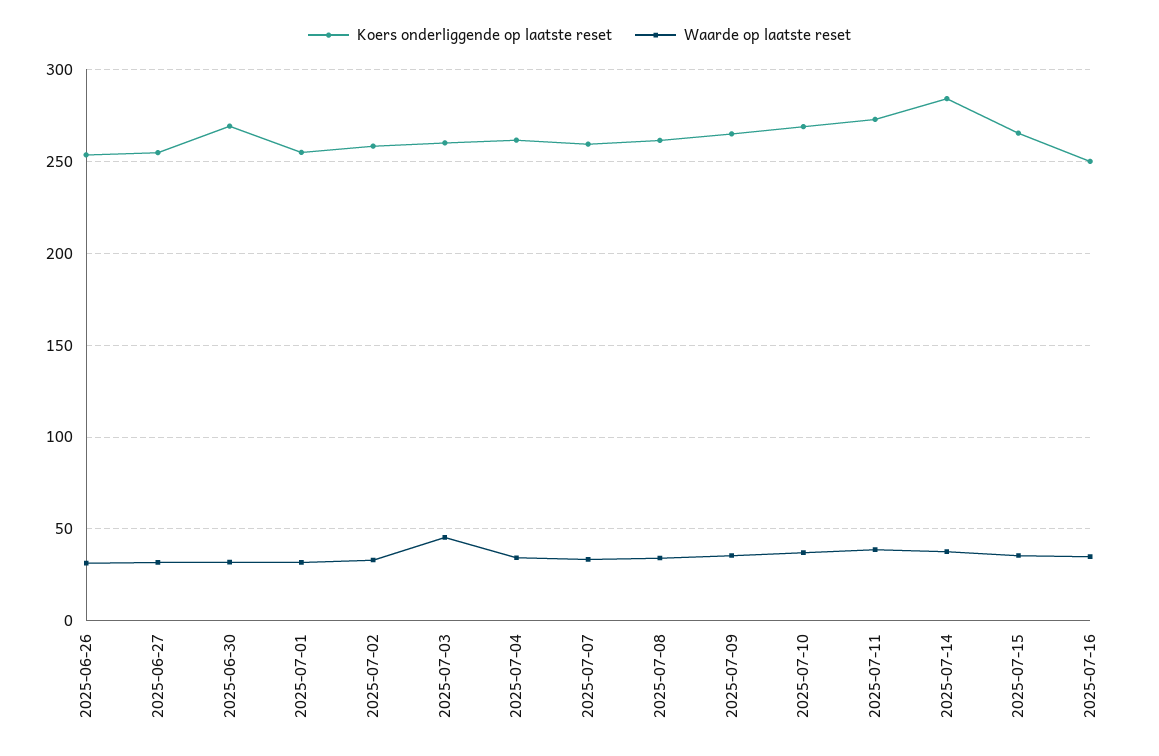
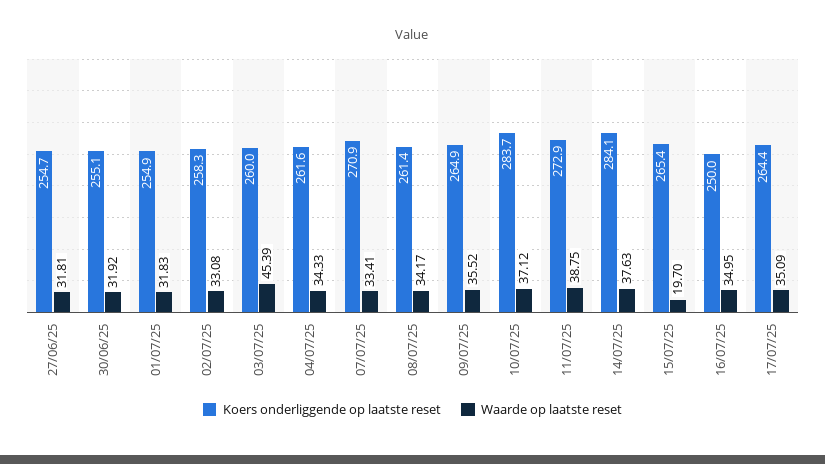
Koers onderliggende op laatste reset, 2025-06-26: 255 -> none
Waarde op laatste reset, 2025-06-26: 30 -> none
Koers onderliggende op laatste reset, 2025-06-30: 270 -> 255.1
Koers onderliggende op laatste reset, 2025-07-07: 260 -> 270.9
Koers onderliggende op laatste reset, 2025-07-10: 270 -> 283.7
Waarde op laatste reset, 2025-07-15: 35 -> 19.7
Koers onderliggende op laatste reset, 17/07/25: none -> 264.4
Waarde op laatste reset, 17/07/25: none -> 35.09

